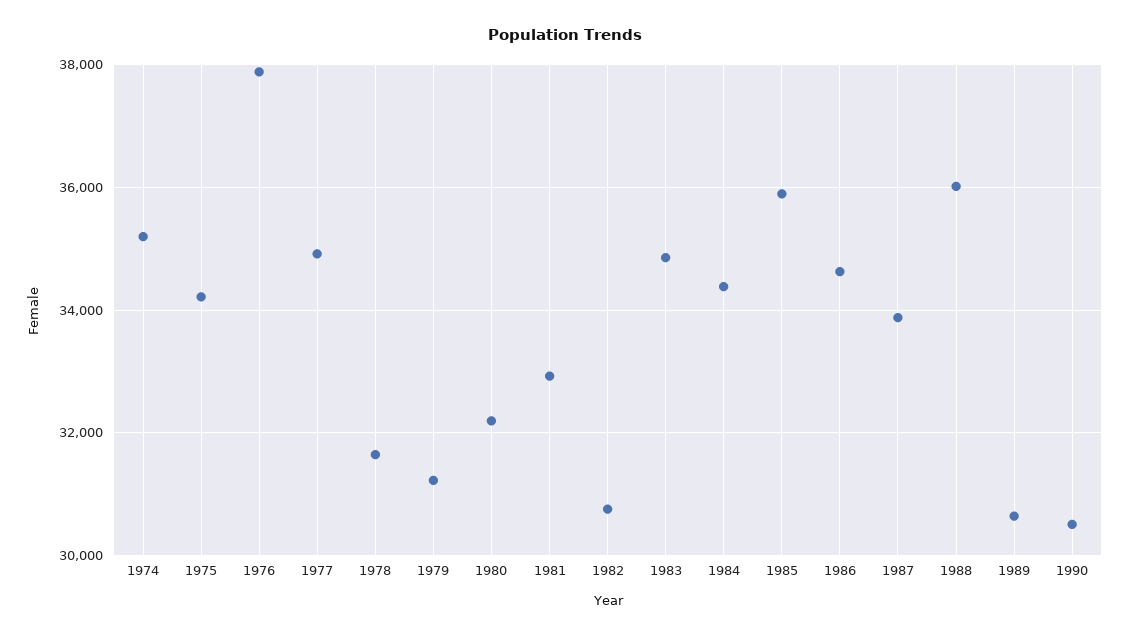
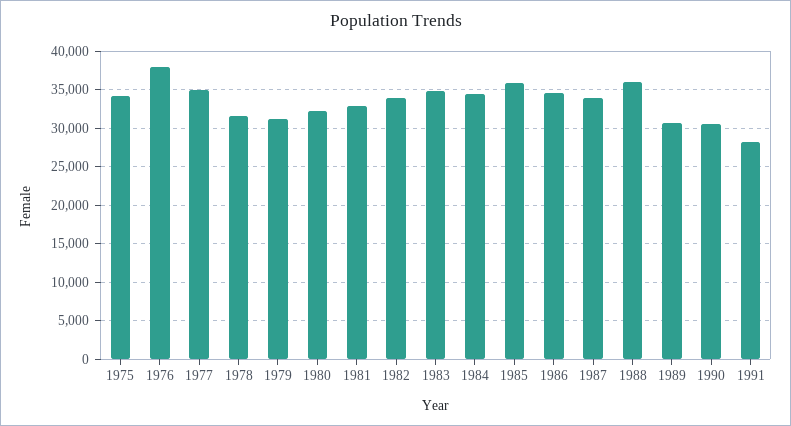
1974: 35200 -> none
1982: 30800 -> 34000
1991: none -> 28000

